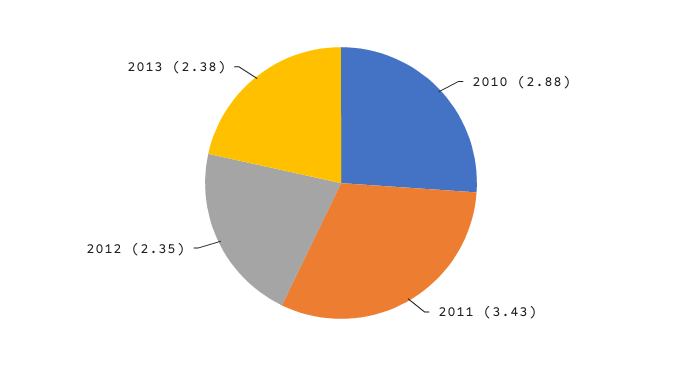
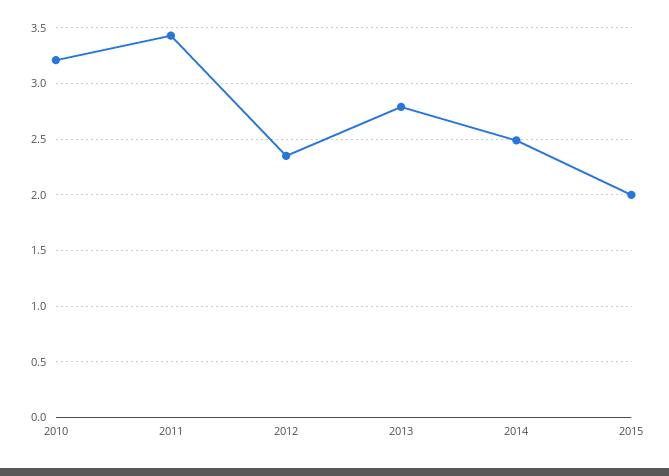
2010: 2.88 -> 3.2
2013: 2.38 -> 2.8
2014: none -> 2.5
2015: none -> 2

